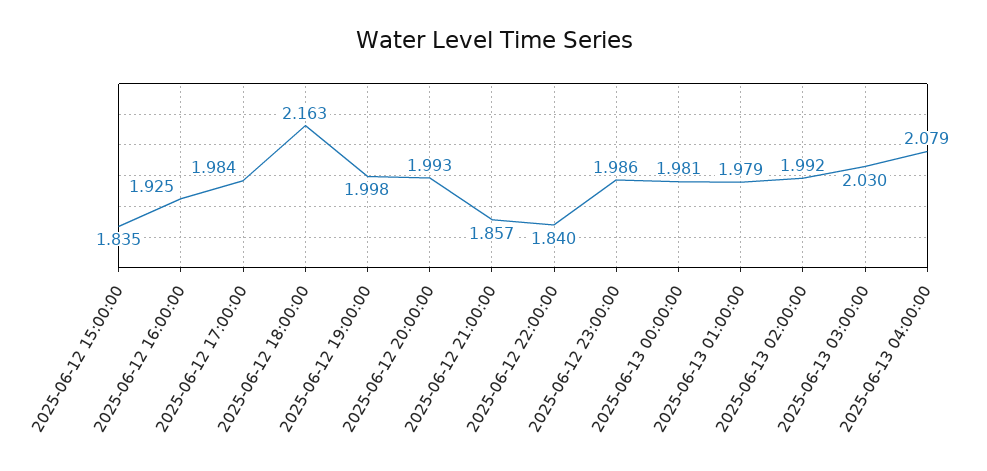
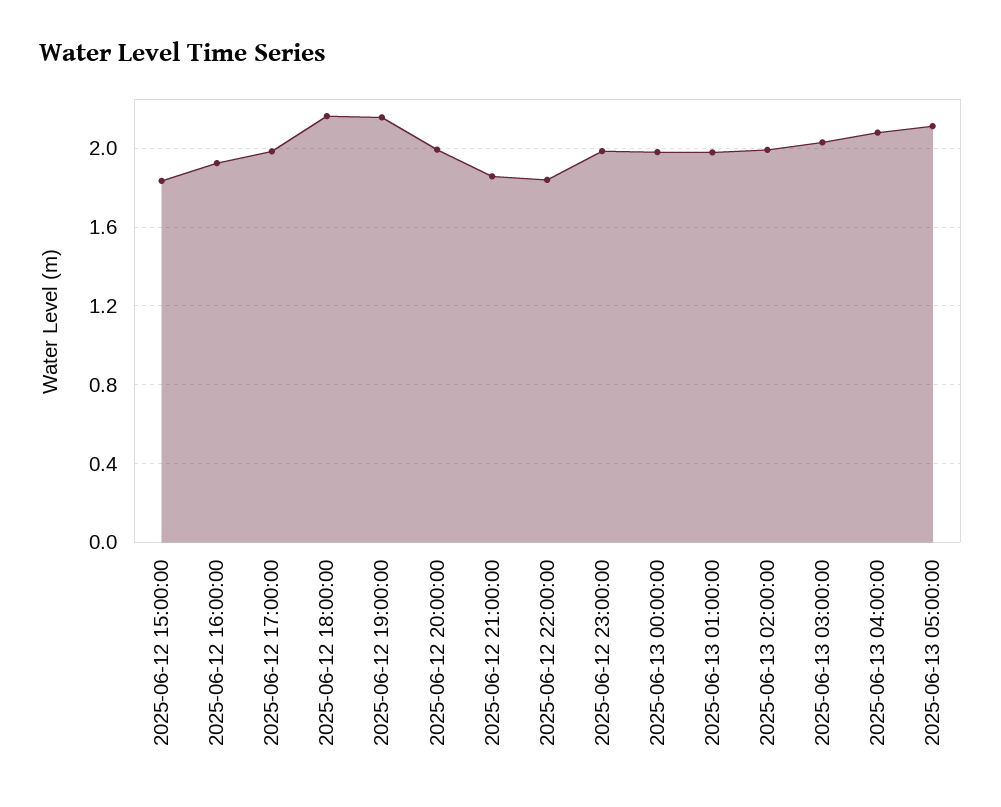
2025-06-12 19:00:00: 1.998 -> 2.15
2025-06-13 05:00:00: none -> 2.1

